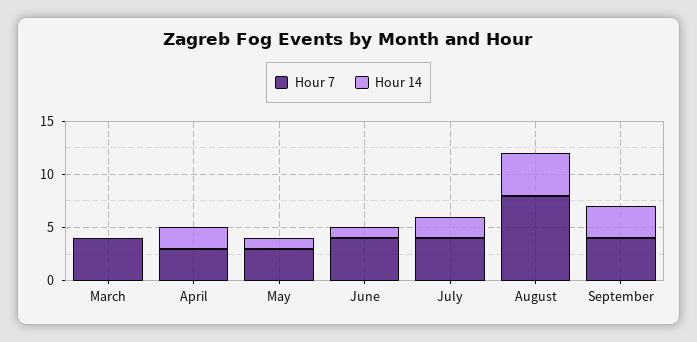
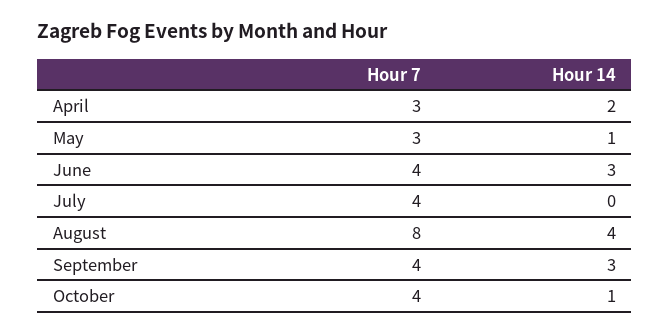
Hour 7, March: 4 -> none
Hour 14, March: 0 -> none
Hour 14, June: 1 -> 3
Hour 14, July: 2 -> 0
Hour 7, October: none -> 4
Hour 14, October: none -> 1

